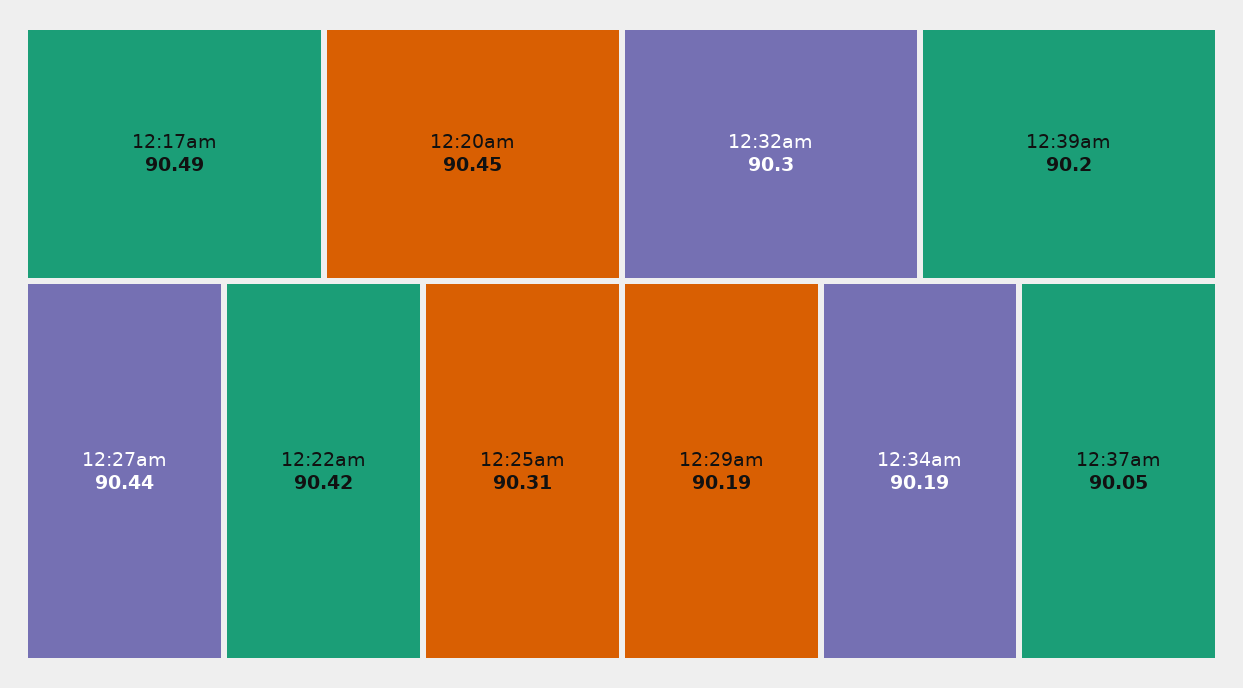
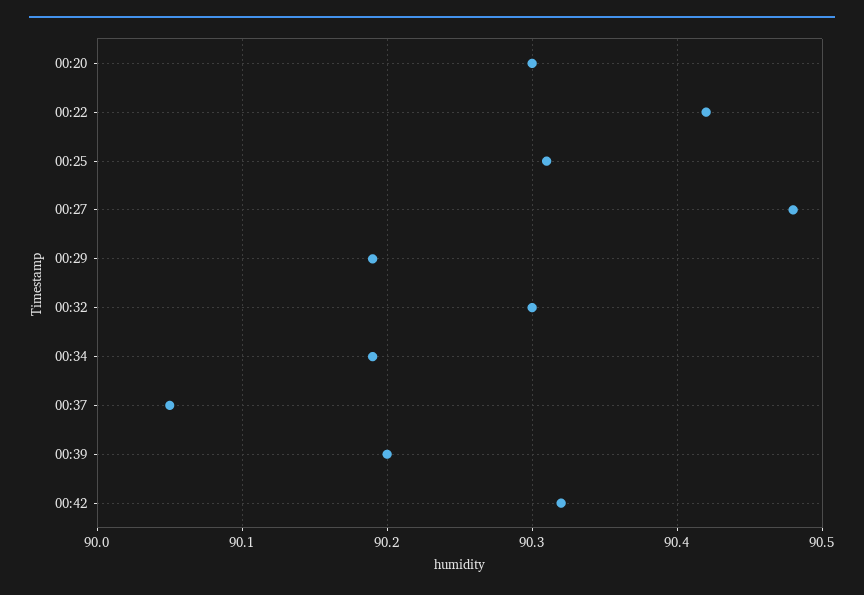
12:17am: 90.49 -> none
12:20am: 90.45 -> 90.3
12:27am: 90.44 -> 90.48
00:42: none -> 90.32

